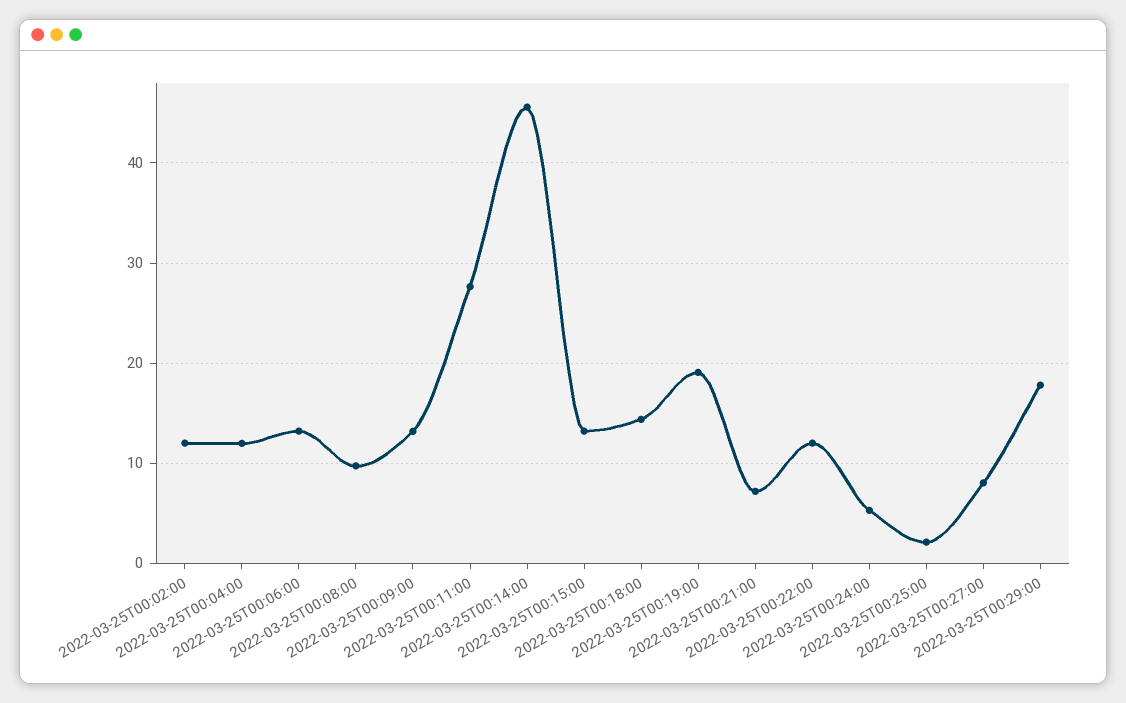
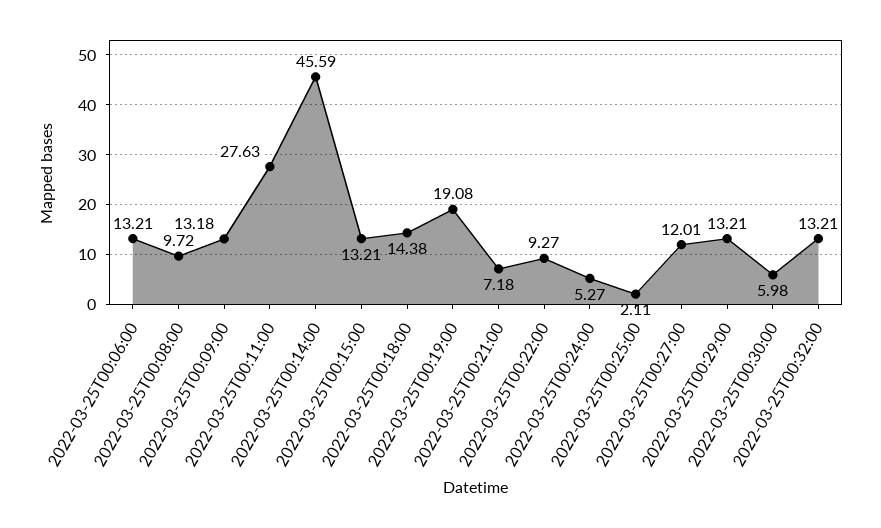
2022-03-25T00:02:00: 12 -> none
2022-03-25T00:04:00: 12 -> none
2022-03-25T00:22:00: 12 -> 9.27
2022-03-25T00:27:00: 8 -> 12.01
2022-03-25T00:29:00: 18 -> 13.21
2022-03-25T00:30:00: none -> 5.98
2022-03-25T00:32:00: none -> 13.21

